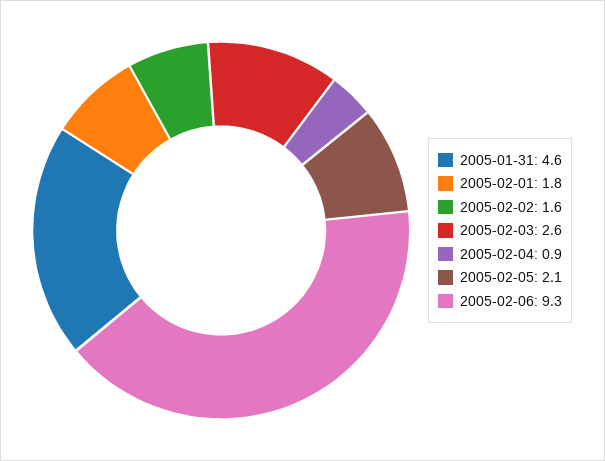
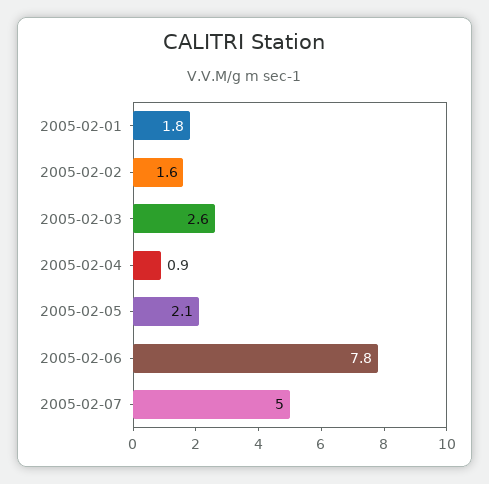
2005-01-31: 4.6 -> none
2005-02-06: 9.3 -> 7.8
2005-02-07: none -> 5

